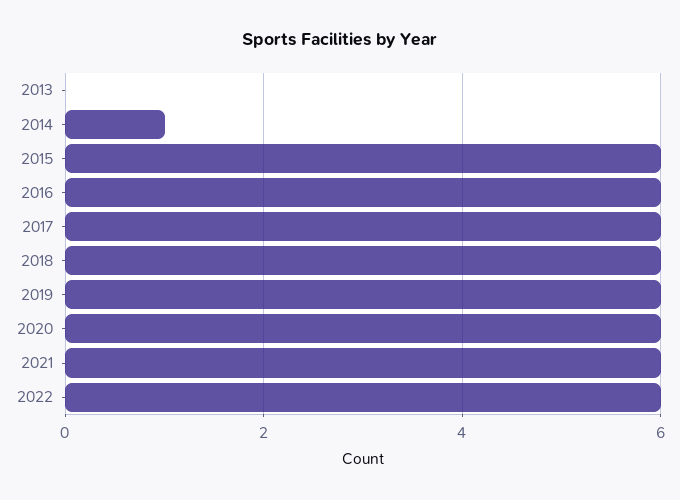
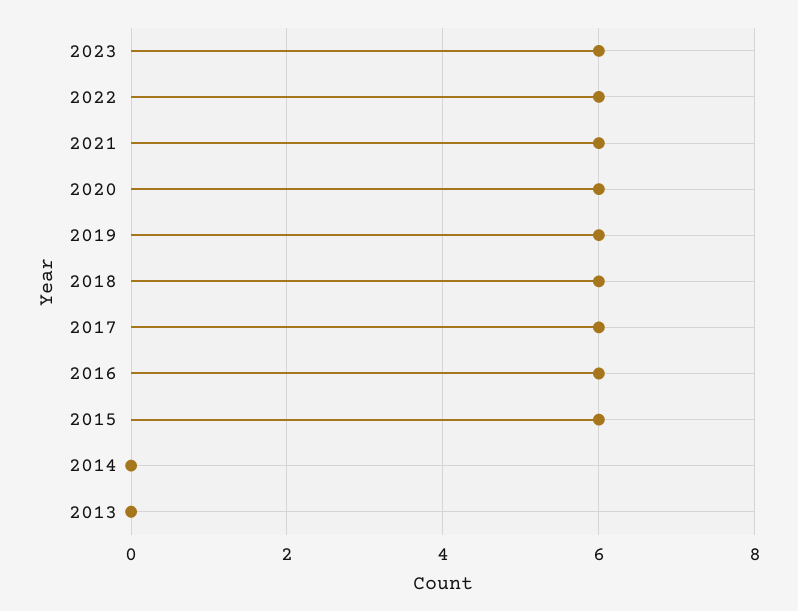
2014: 1 -> 0
2023: none -> 6

